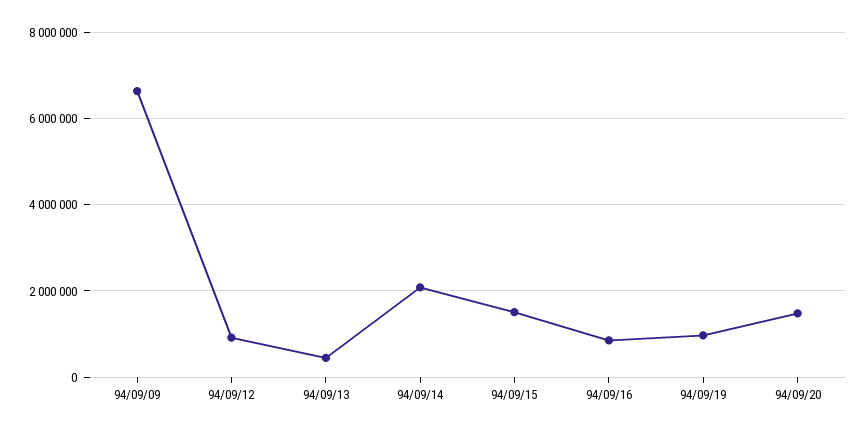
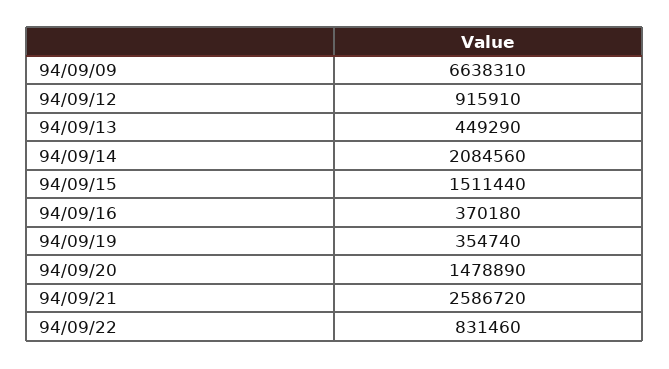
94/09/16: 800000 -> 370180
94/09/19: 1000000 -> 354740
94/09/21: none -> 2586720
94/09/22: none -> 831460

